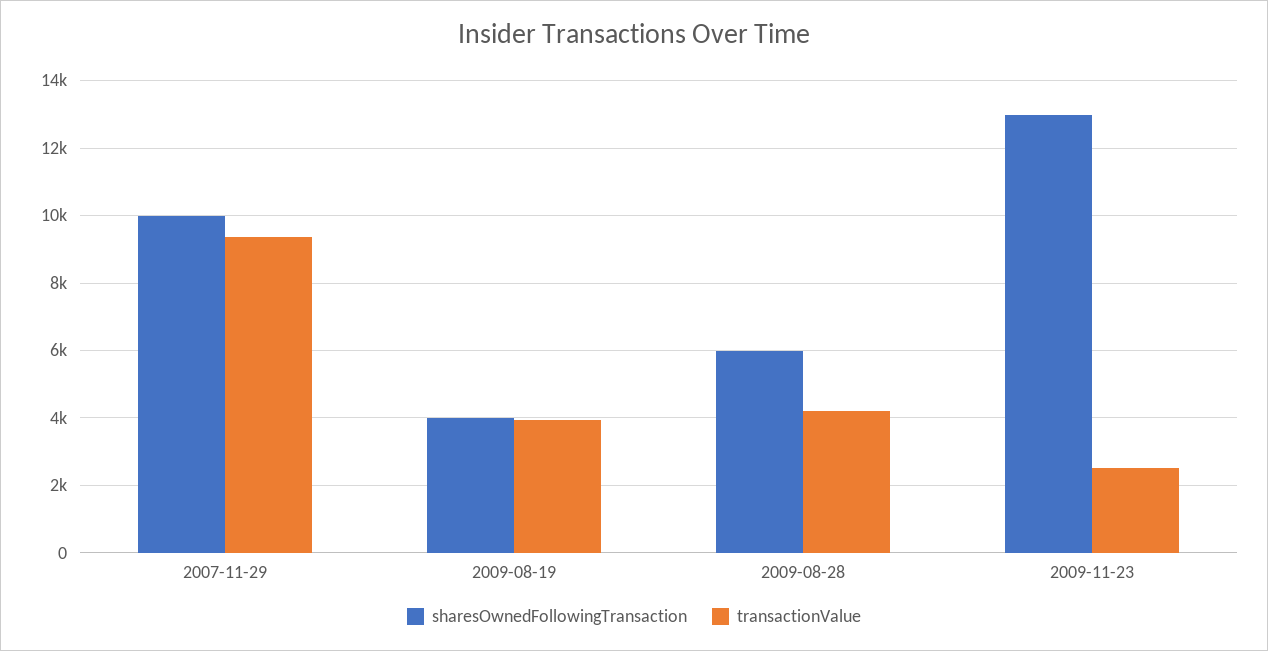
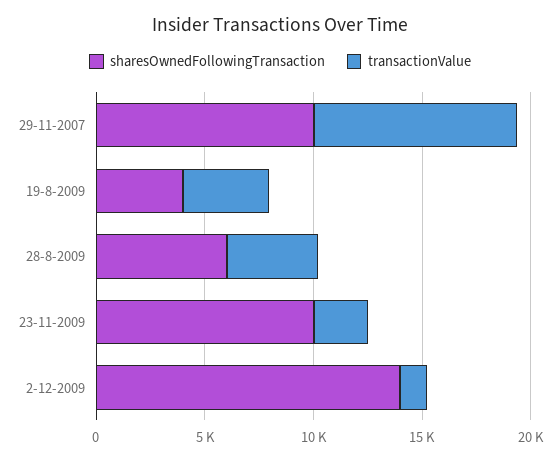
sharesOwnedFollowingTransaction, 2009-11-23: 13000 -> 10000
sharesOwnedFollowingTransaction, 2-12-2009: none -> 14000
transactionValue, 2-12-2009: none -> 1000

